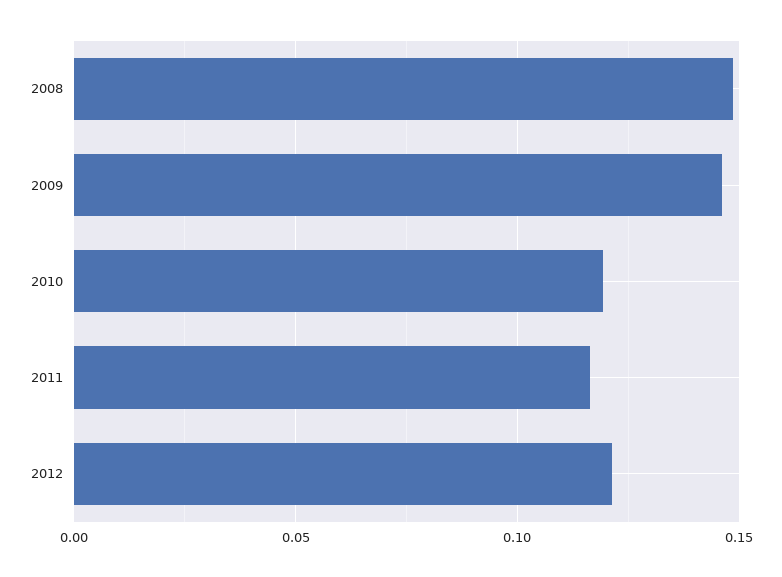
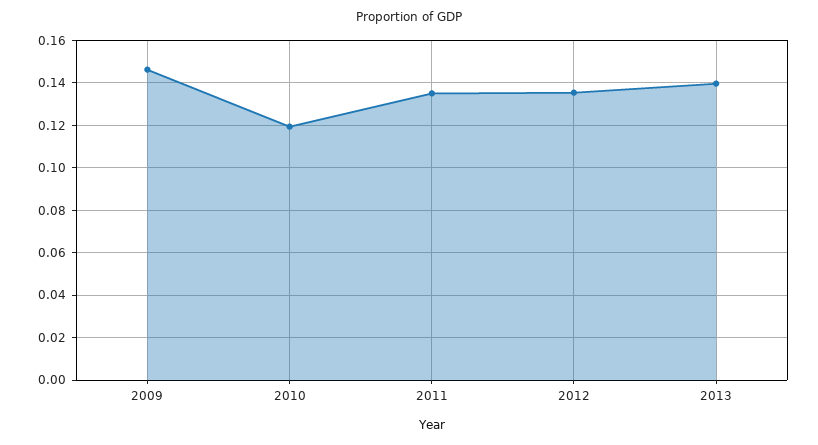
2008: 0.15 -> none
2011: 0.115 -> 0.135
2012: 0.12 -> 0.135
2013: none -> 0.14

